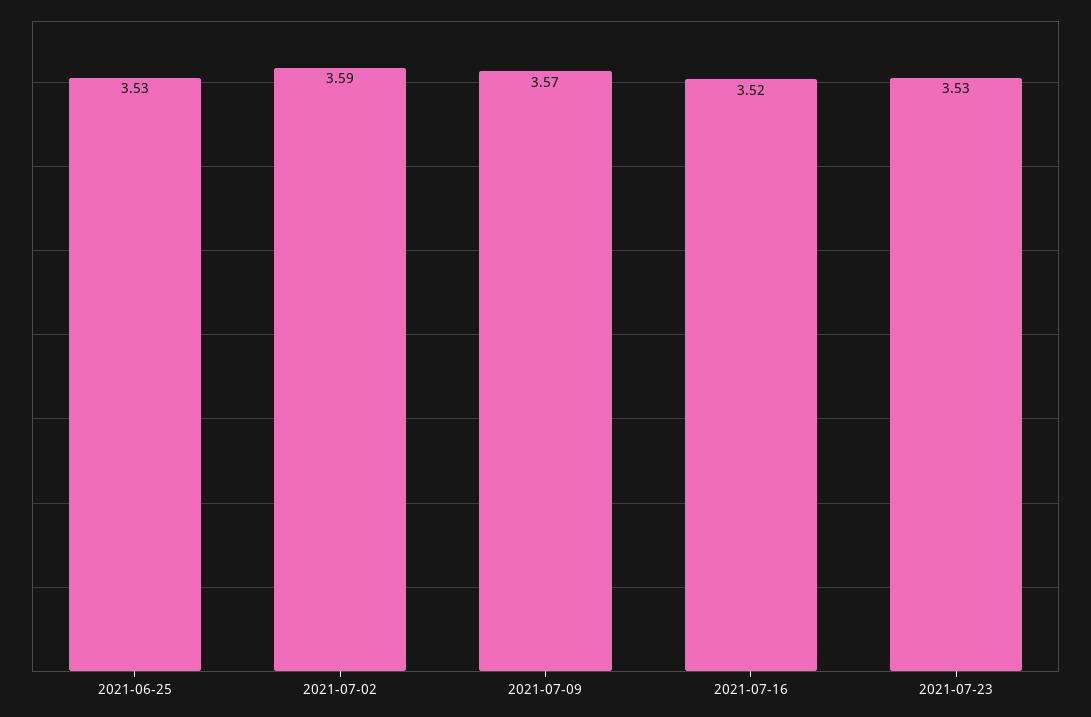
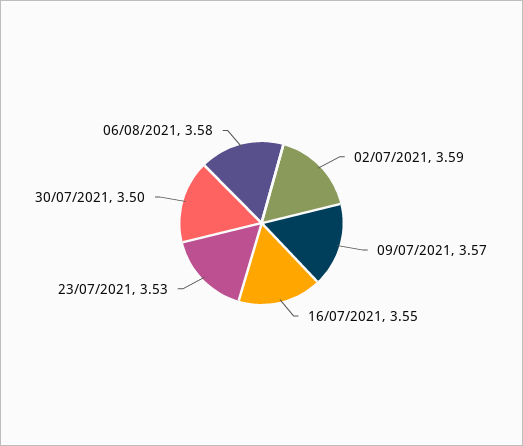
2021-06-25: 3.53 -> none
2021-07-16: 3.52 -> 3.55
30/07/2021: none -> 3.5
06/08/2021: none -> 3.58

